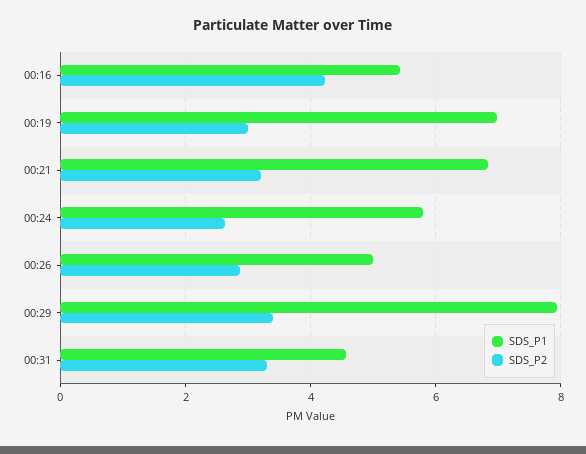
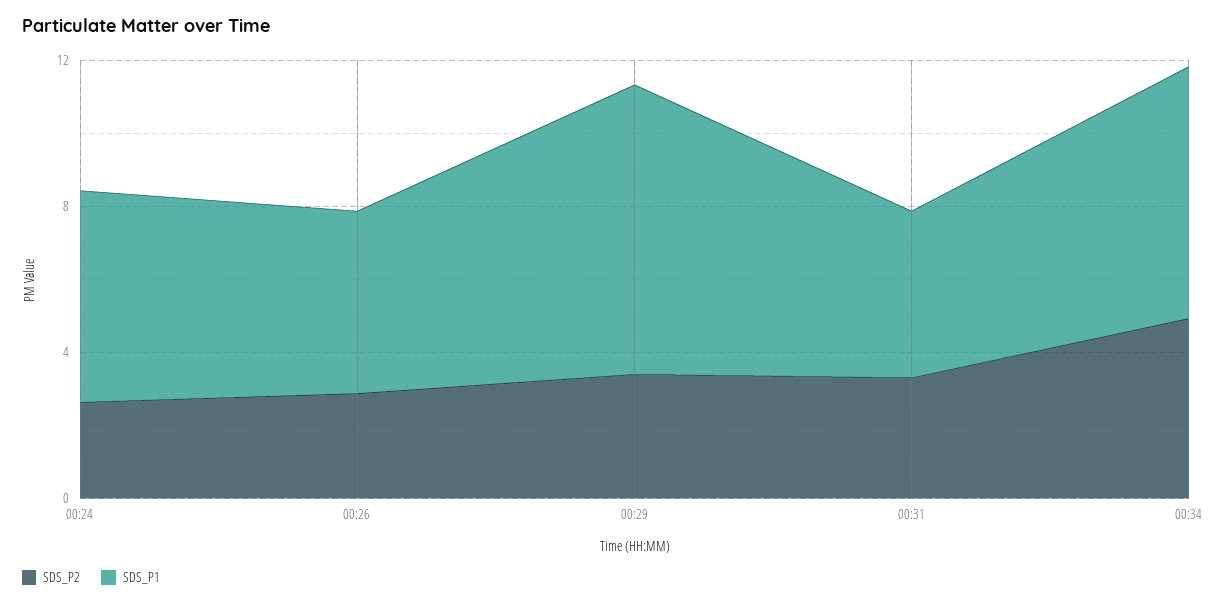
SDS_P1, 00:16: 5.4 -> none
SDS_P2, 00:16: 4.2 -> none
SDS_P1, 00:19: 7 -> none
SDS_P2, 00:19: 3 -> none
SDS_P1, 00:21: 6.8 -> none
SDS_P2, 00:21: 3.2 -> none
SDS_P2, 00:34: none -> 5
SDS_P1, 00:34: none -> 7

